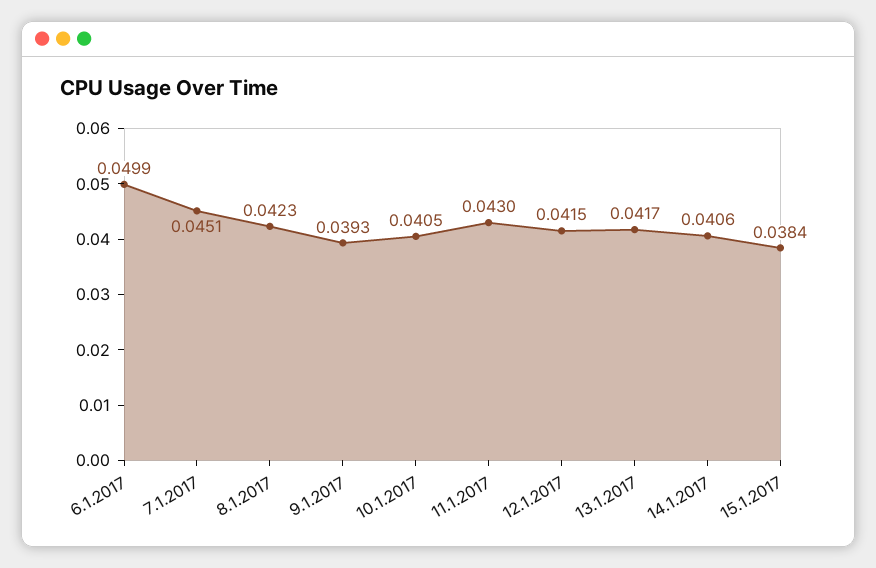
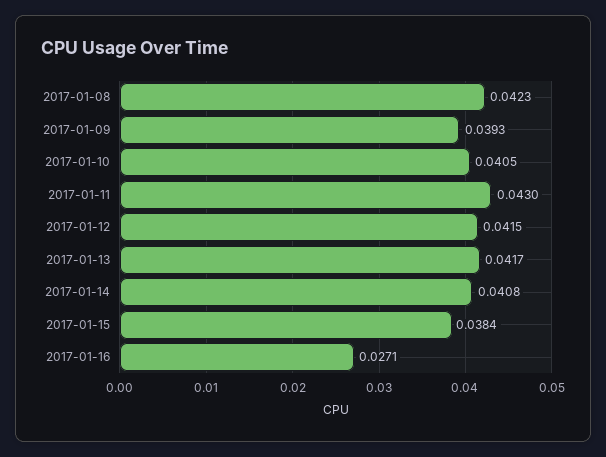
6.1.2017: 0.0499 -> none
7.1.2017: 0.0451 -> none
14.1.2017: 0.0406 -> 0.0408
2017-01-16: none -> 0.0271

